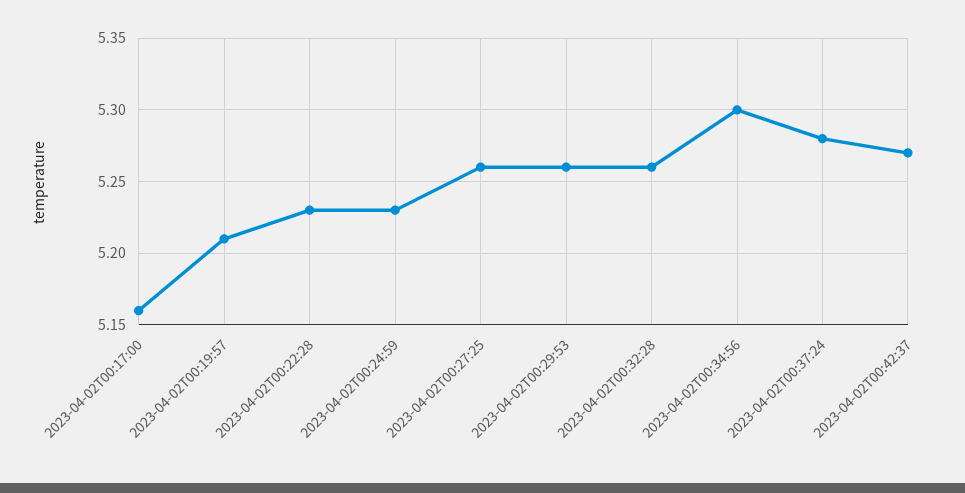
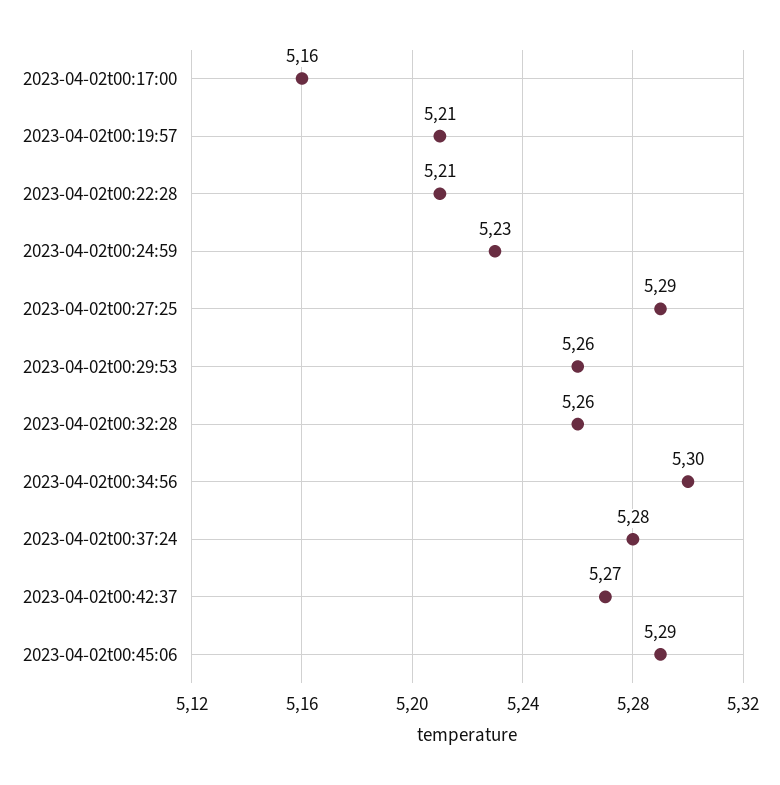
2023-04-02T00:22:28: 5.23 -> 5.21
2023-04-02T00:27:25: 5.26 -> 5.29
2023-04-02t00:45:06: none -> 5.29

